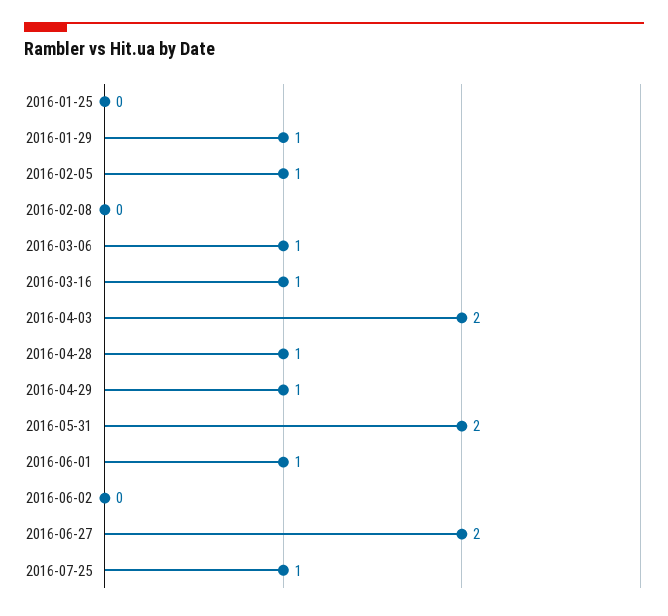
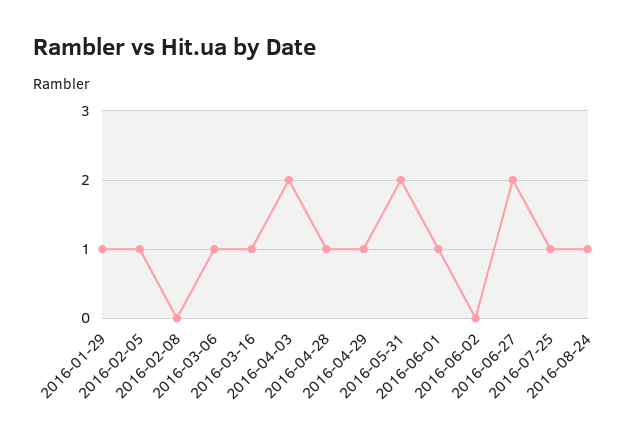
2016-01-25: 0 -> none
2016-08-24: none -> 1

